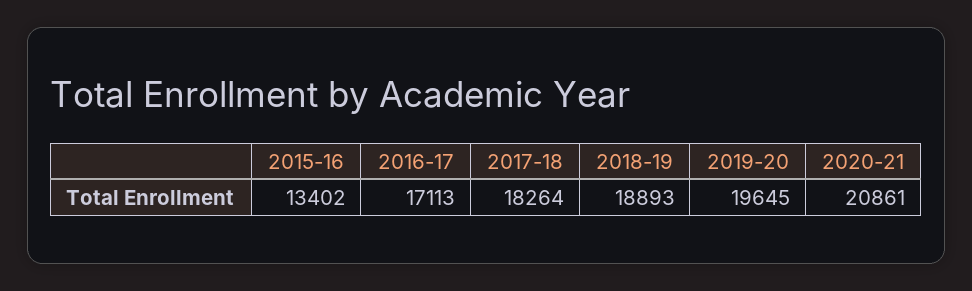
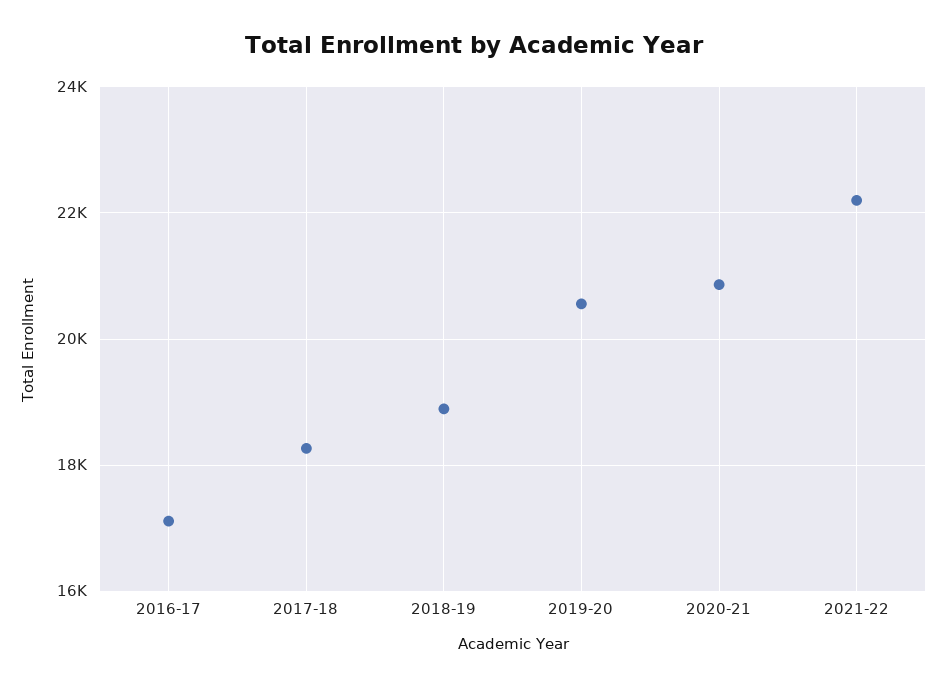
2015-16: 13402 -> none
2019-20: 19645 -> 20600
2021-22: none -> 22200

